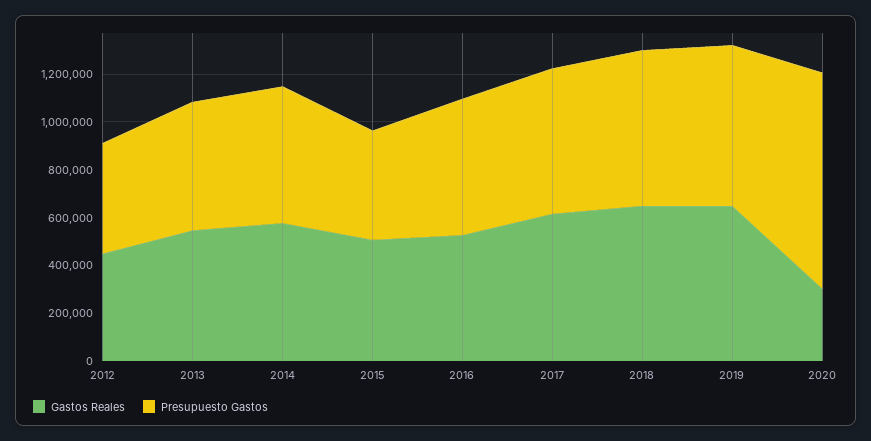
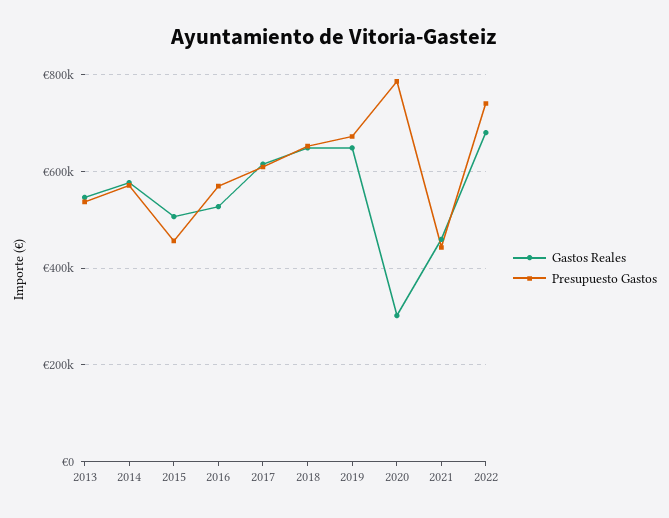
Gastos Reales, 2012: 450000 -> none
Presupuesto Gastos, 2012: 450000 -> none
Presupuesto Gastos, 2020: 900000 -> 780000
Gastos Reales, 2021: none -> 460000
Presupuesto Gastos, 2021: none -> 440000
Gastos Reales, 2022: none -> 680000
Presupuesto Gastos, 2022: none -> 740000

